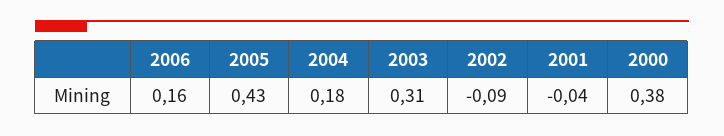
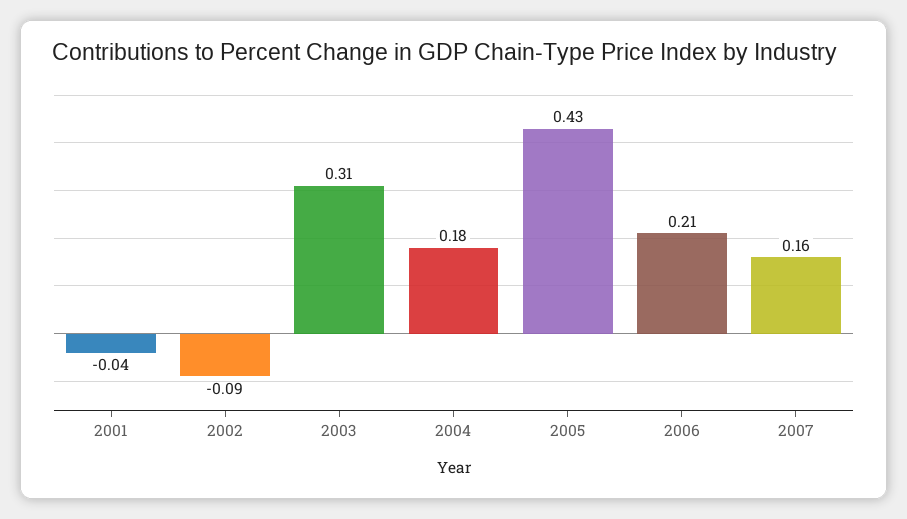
2006: 0.16 -> 0.21
2000: 0.38 -> none
2007: none -> 0.16

